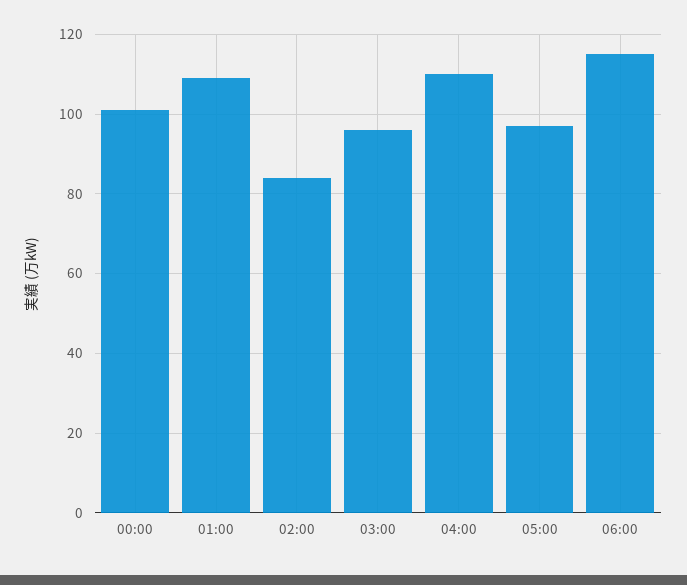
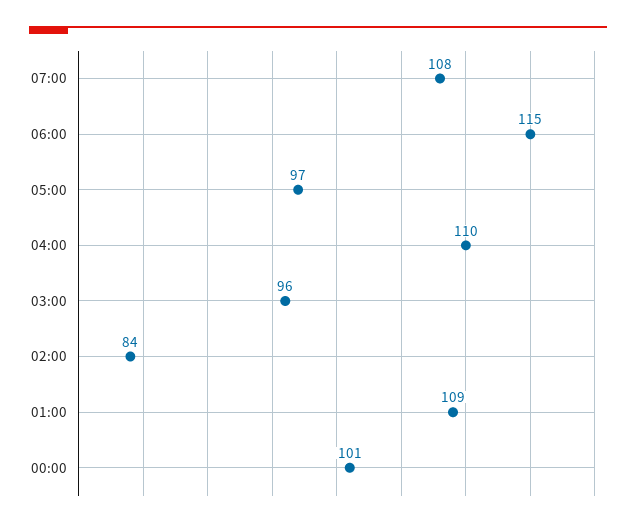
07:00: none -> 108

